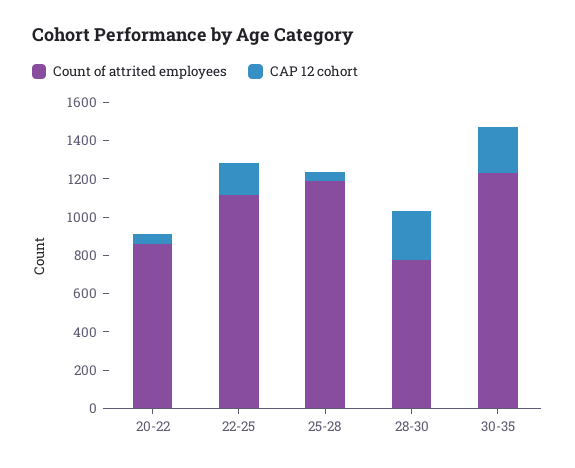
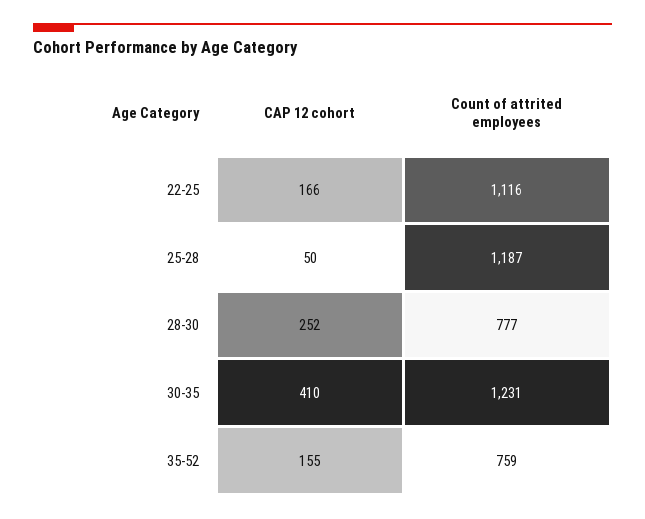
Count of attrited employees, 20-22: 850 -> none
CAP 12 cohort, 20-22: 50 -> none
CAP 12 cohort, 30-35: 250 -> 410
CAP 12 cohort, 35-52: none -> 155
Count of attrited employees, 35-52: none -> 759

